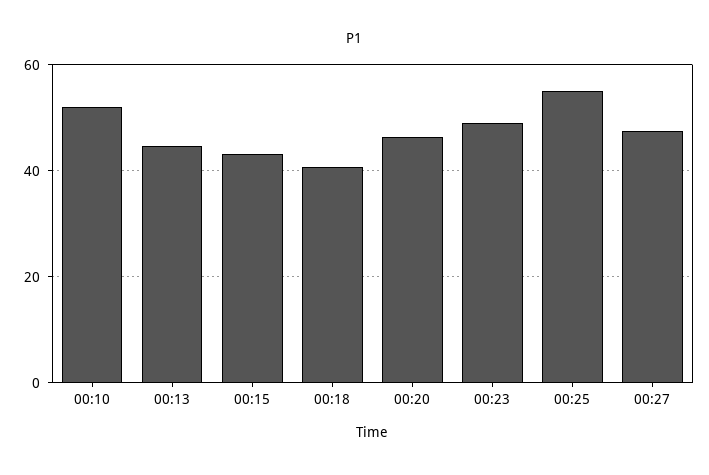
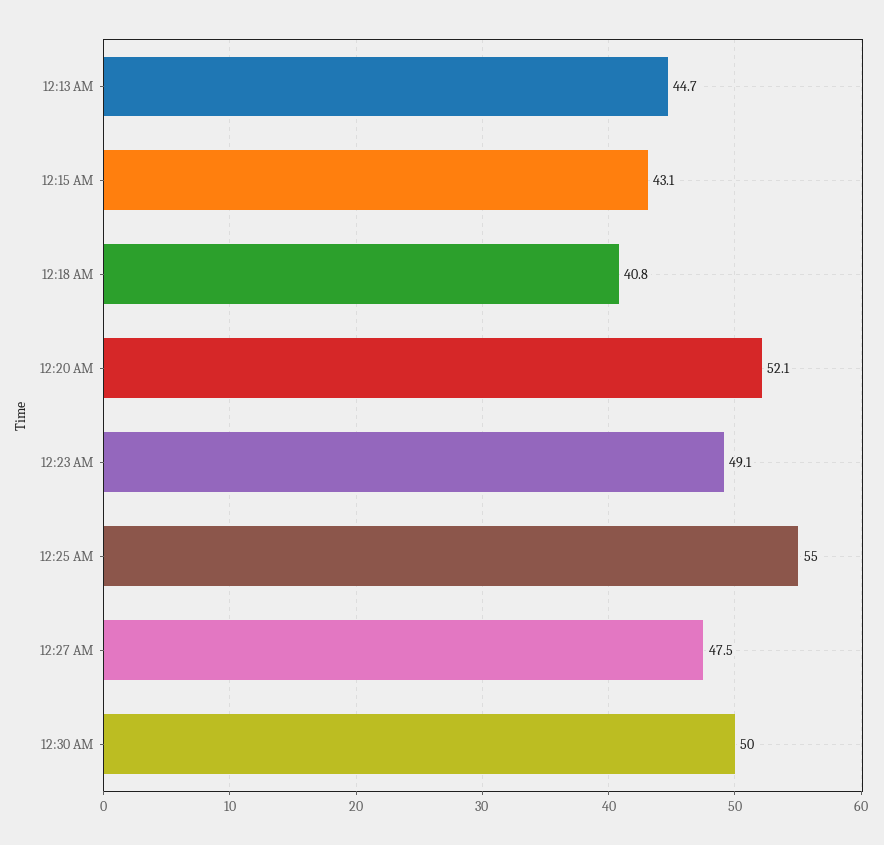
00:10: 52 -> none
00:20: 46 -> 52.1
12:30 AM: none -> 50

